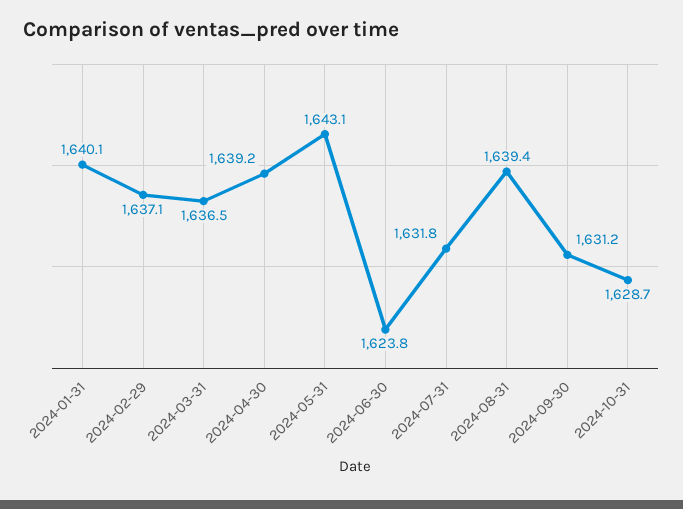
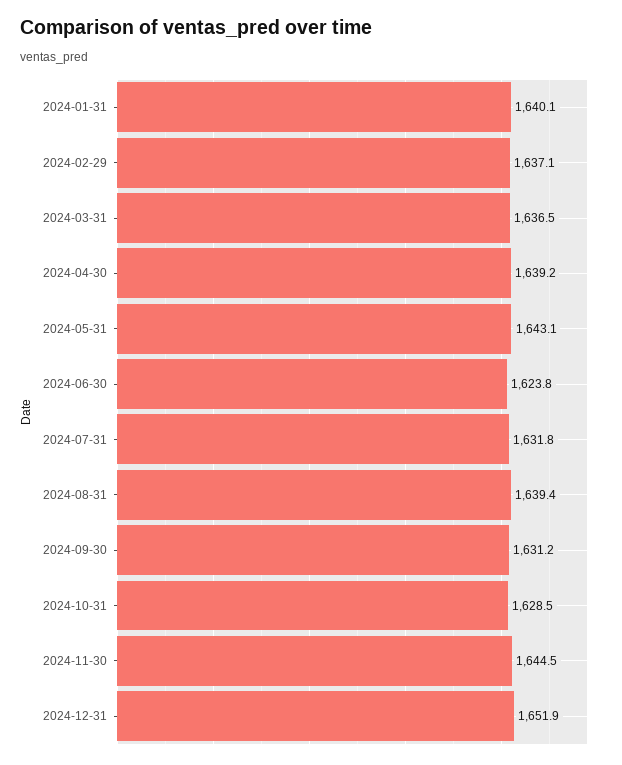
2024-10-31: 1628.7 -> 1628.5
2024-11-30: none -> 1644.5
2024-12-31: none -> 1651.9

